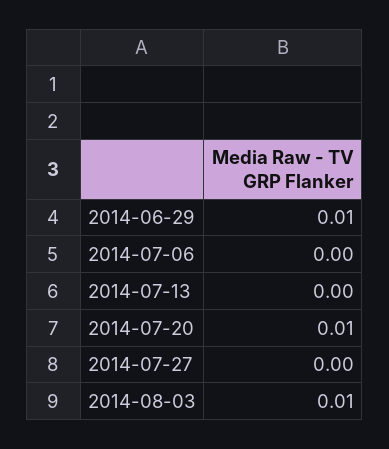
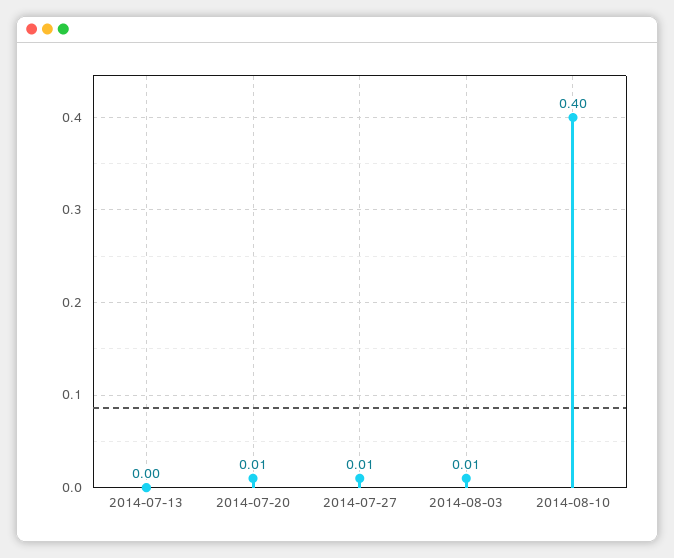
2014-06-29: 0.01 -> none
2014-07-06: 0 -> none
2014-07-27: 0 -> 0.01
2014-08-10: none -> 0.4

